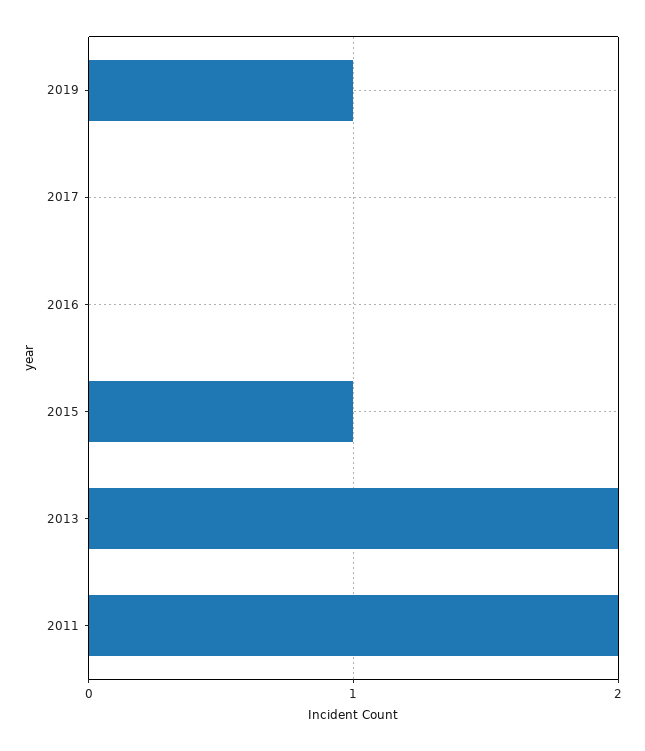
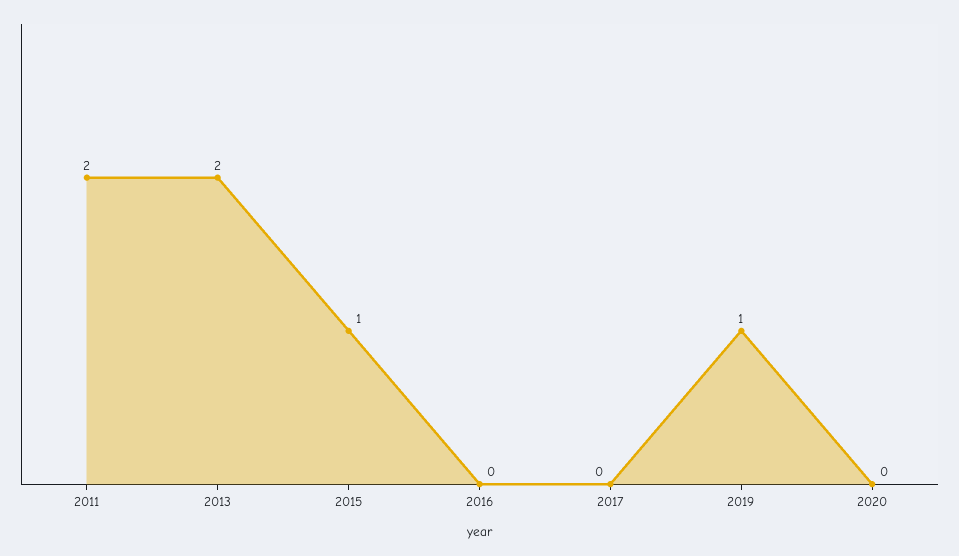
2020: none -> 0

